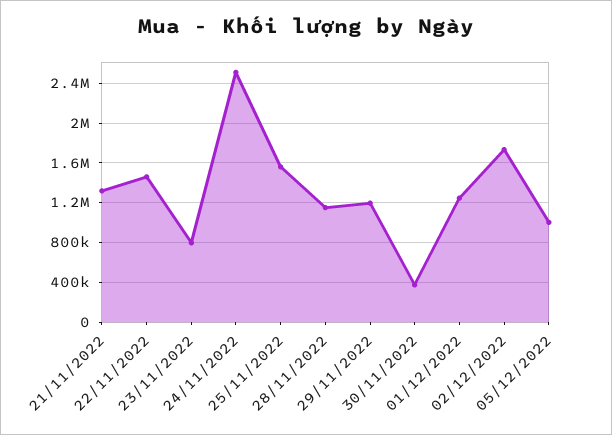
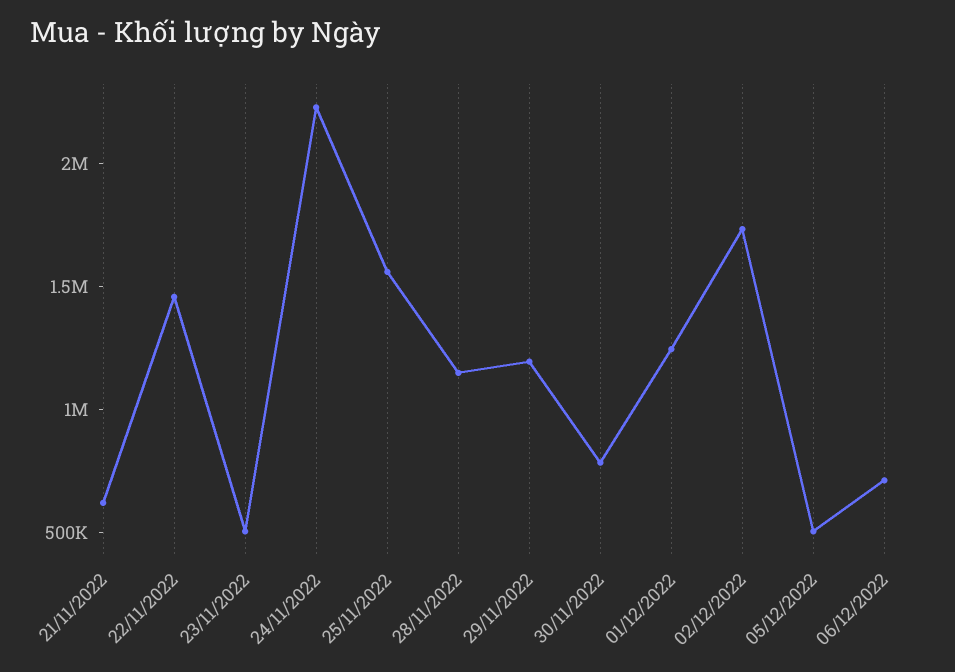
21/11/2022: 1300000 -> 600000
23/11/2022: 800000 -> 500000
24/11/2022: 2500000 -> 2200000
30/11/2022: 400000 -> 800000
05/12/2022: 1000000 -> 500000
06/12/2022: none -> 700000

